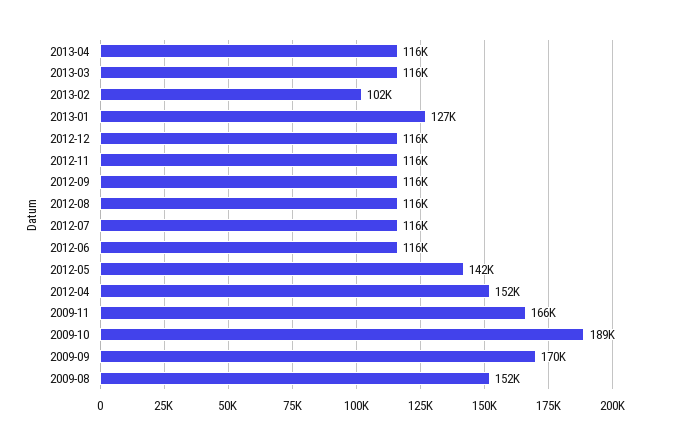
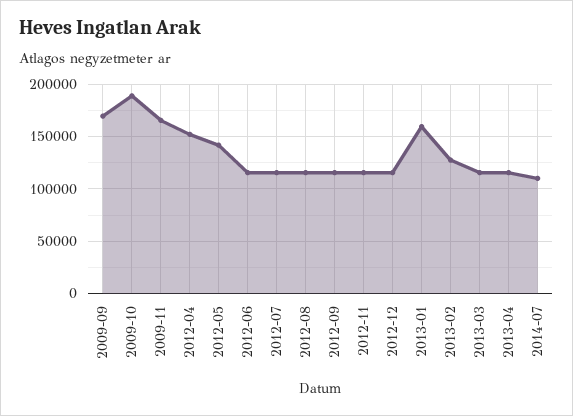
2013-02: 102000 -> 130000
2013-01: 127000 -> 160000
2009-08: 152000 -> none
2014-07: none -> 110000

